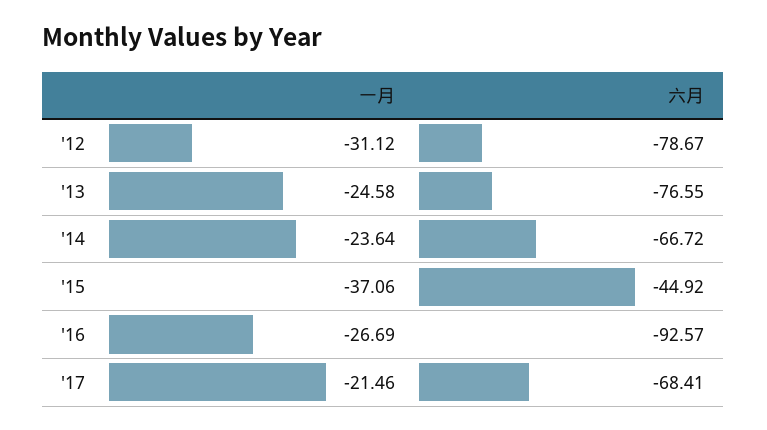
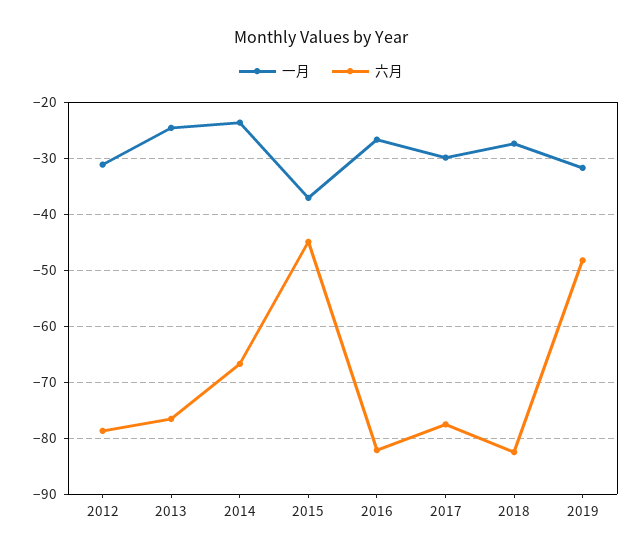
六月, '16: -92.57 -> -82
一月, '17: -21.46 -> -30
六月, '17: -68.41 -> -78
一月, 2018: none -> -28
六月, 2018: none -> -82
一月, 2019: none -> -32
六月, 2019: none -> -48

